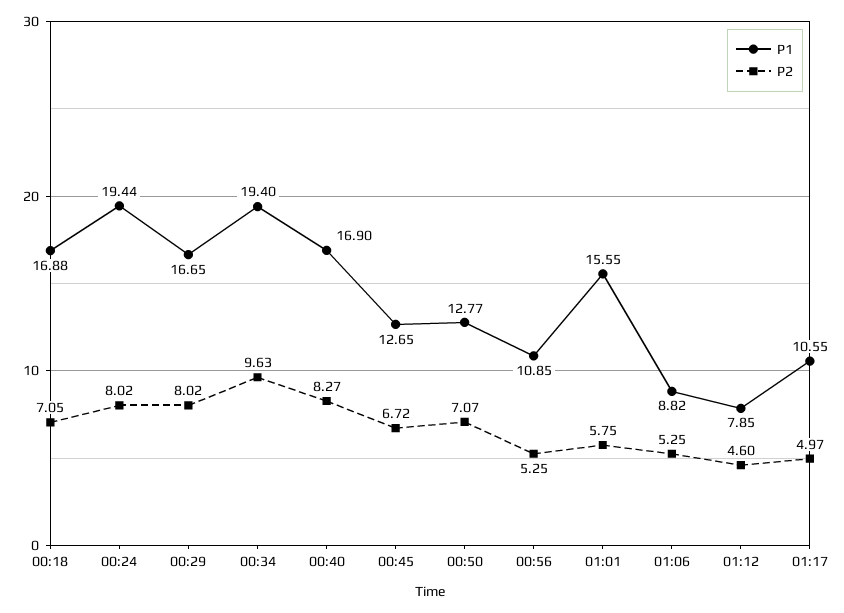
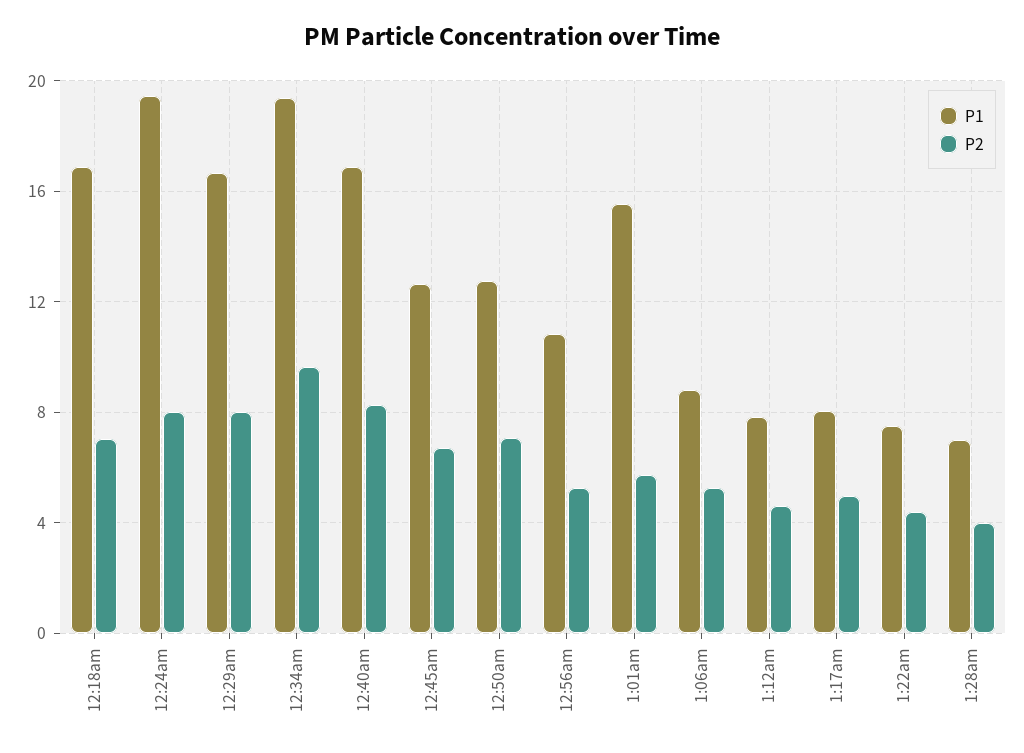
P1, 01:17: 10.55 -> 8
P1, 1:22am: none -> 7.5
P2, 1:22am: none -> 4.5
P1, 1:28am: none -> 7
P2, 1:28am: none -> 4

